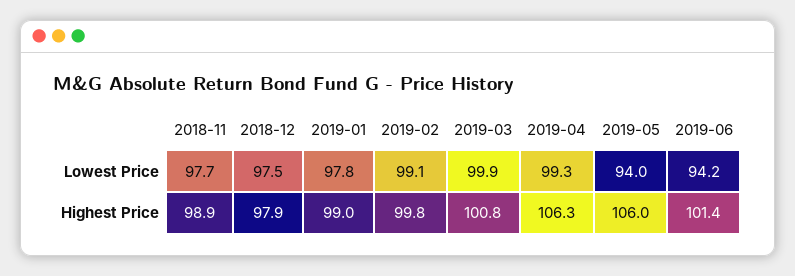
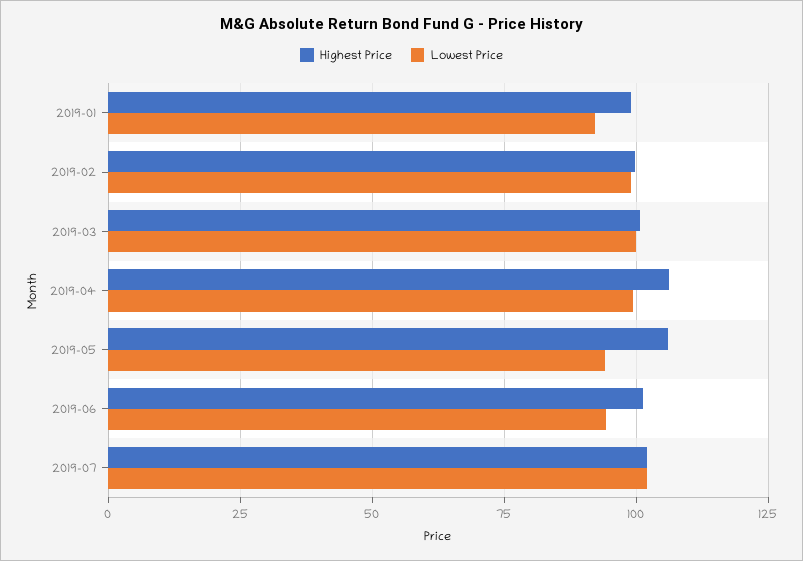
Lowest Price, 2018-11: 97.7 -> none
Lowest Price, 2018-12: 97.5 -> none
Lowest Price, 2019-01: 97.8 -> 92.5
Highest Price, 2018-11: 98.9 -> none
Highest Price, 2018-12: 97.9 -> none
Highest Price, 2019-07: none -> 102.5
Lowest Price, 2019-07: none -> 102.5

